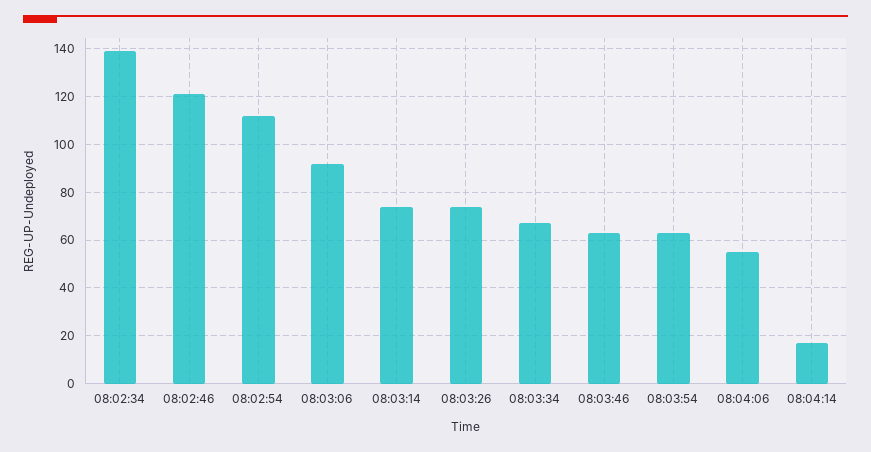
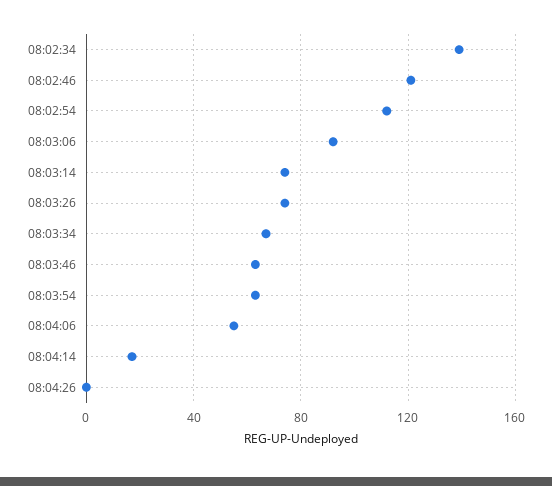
08:04:26: none -> 0

